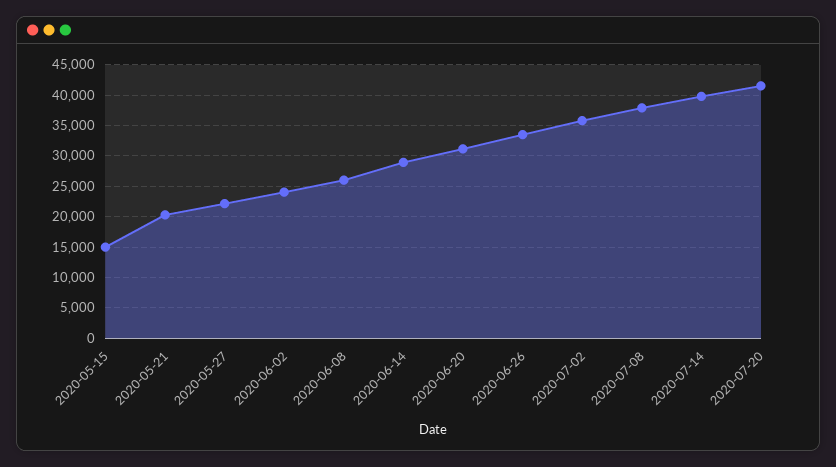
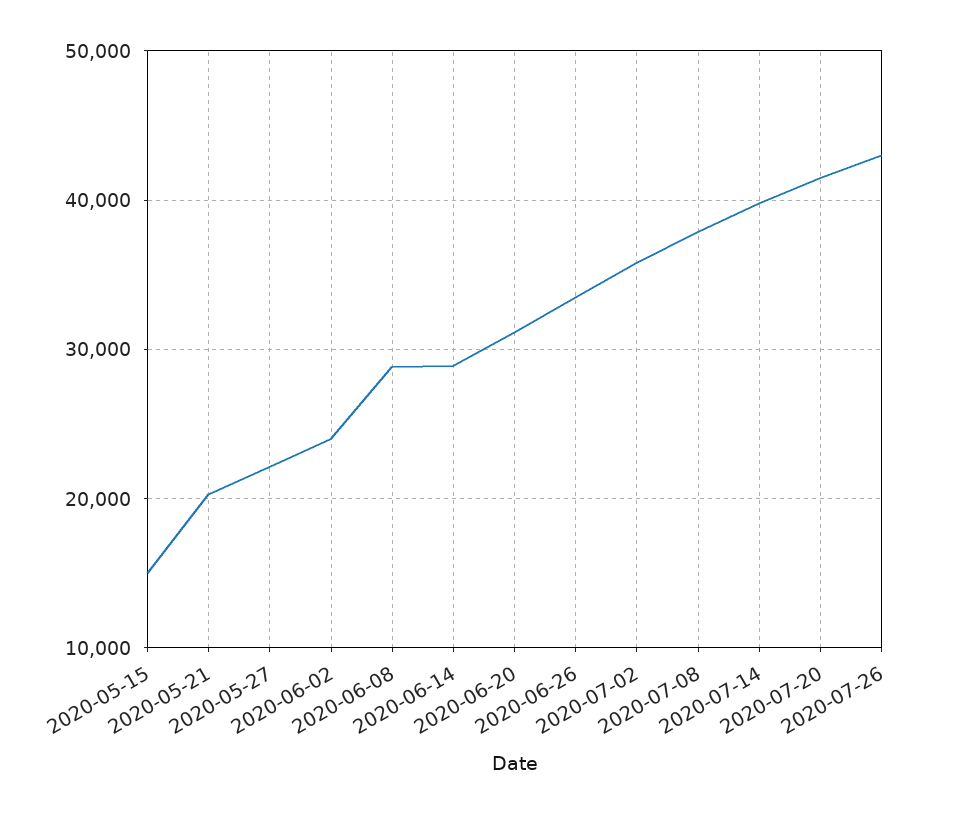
2020-06-08: 26000 -> 29000
2020-07-26: none -> 43000

